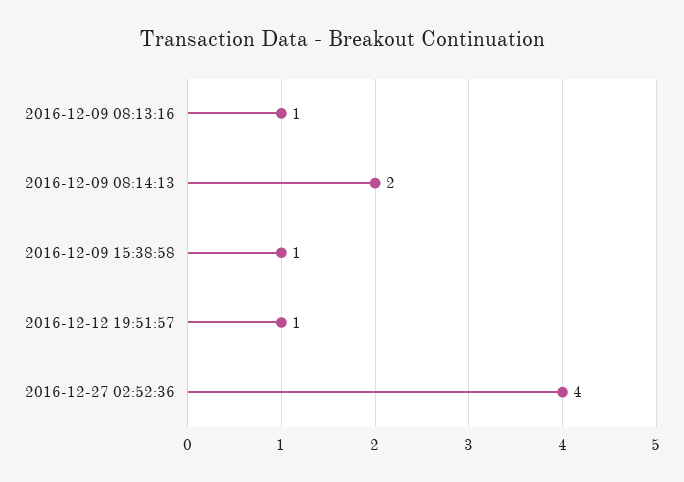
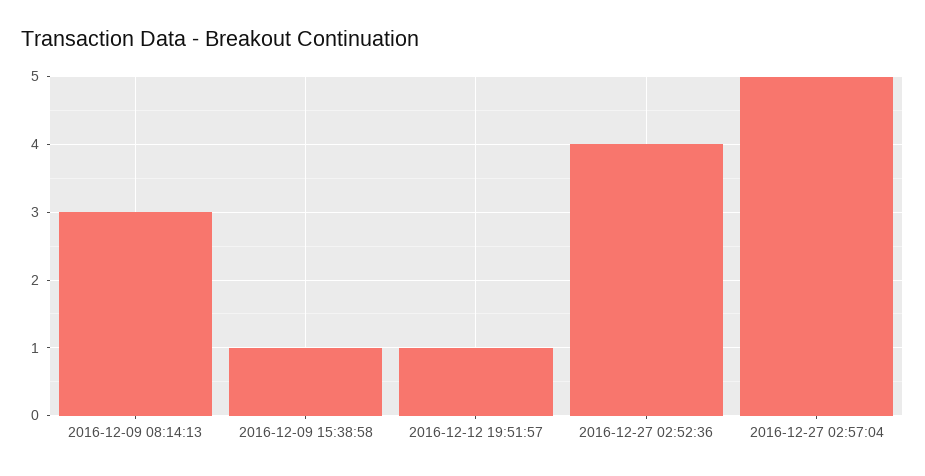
2016-12-09 08:13:16: 1 -> none
2016-12-09 08:14:13: 2 -> 3
2016-12-27 02:57:04: none -> 5

